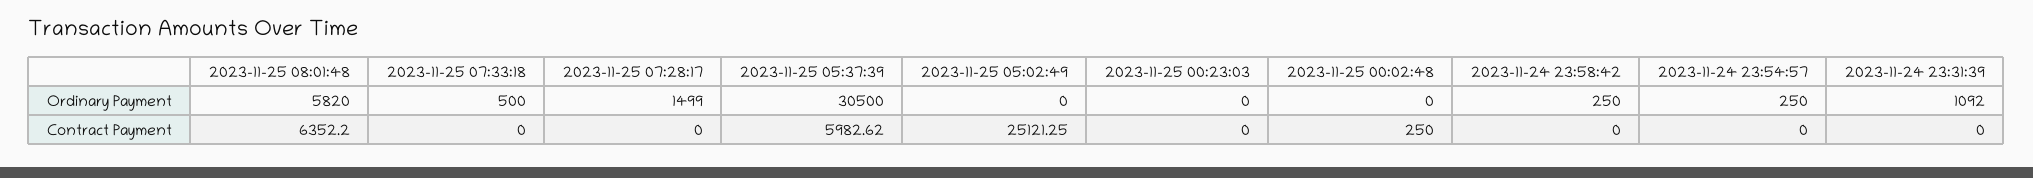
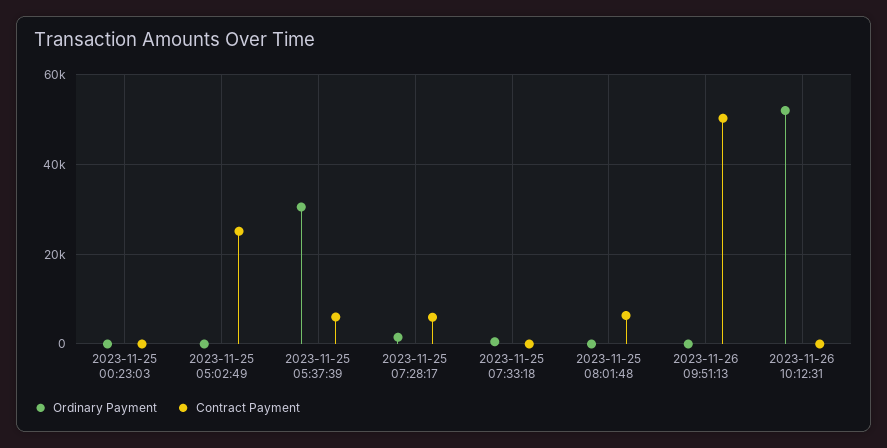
Ordinary Payment, 2023-11-25 08:01:48: 5820 -> 0
Ordinary Payment, 2023-11-25 00:02:48: 0 -> none
Ordinary Payment, 2023-11-24 23:58:42: 250 -> none
Ordinary Payment, 2023-11-24 23:54:57: 250 -> none
Ordinary Payment, 2023-11-24 23:31:39: 1092 -> none
Contract Payment, 2023-11-25 07:28:17: 0 -> 6000
Contract Payment, 2023-11-25 00:02:48: 250 -> none
Contract Payment, 2023-11-24 23:58:42: 0 -> none
Contract Payment, 2023-11-24 23:54:57: 0 -> none
Contract Payment, 2023-11-24 23:31:39: 0 -> none
Ordinary Payment, 2023-11-26 09:51:13: none -> 0
Contract Payment, 2023-11-26 09:51:13: none -> 50000
Ordinary Payment, 2023-11-26 10:12:31: none -> 52000
Contract Payment, 2023-11-26 10:12:31: none -> 0

